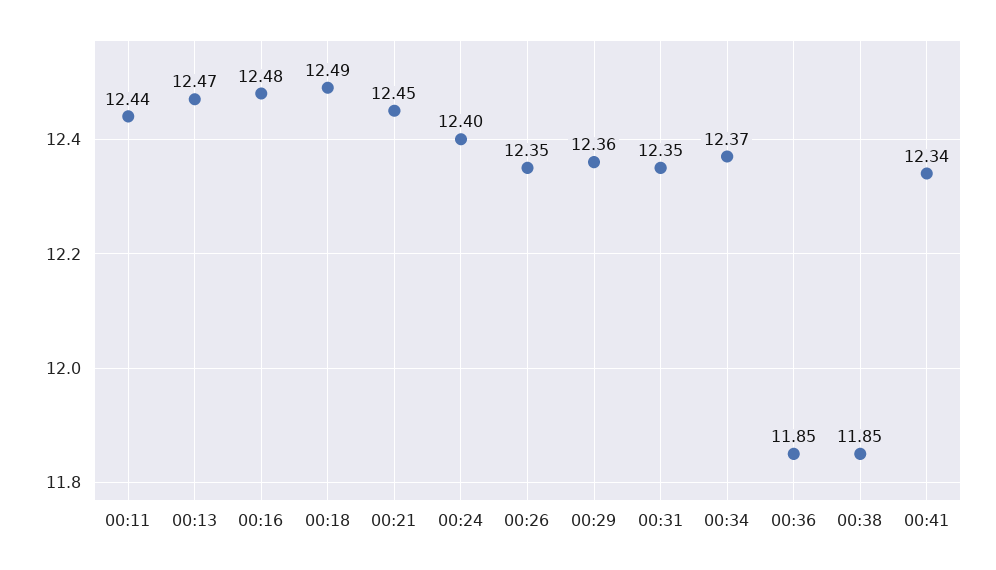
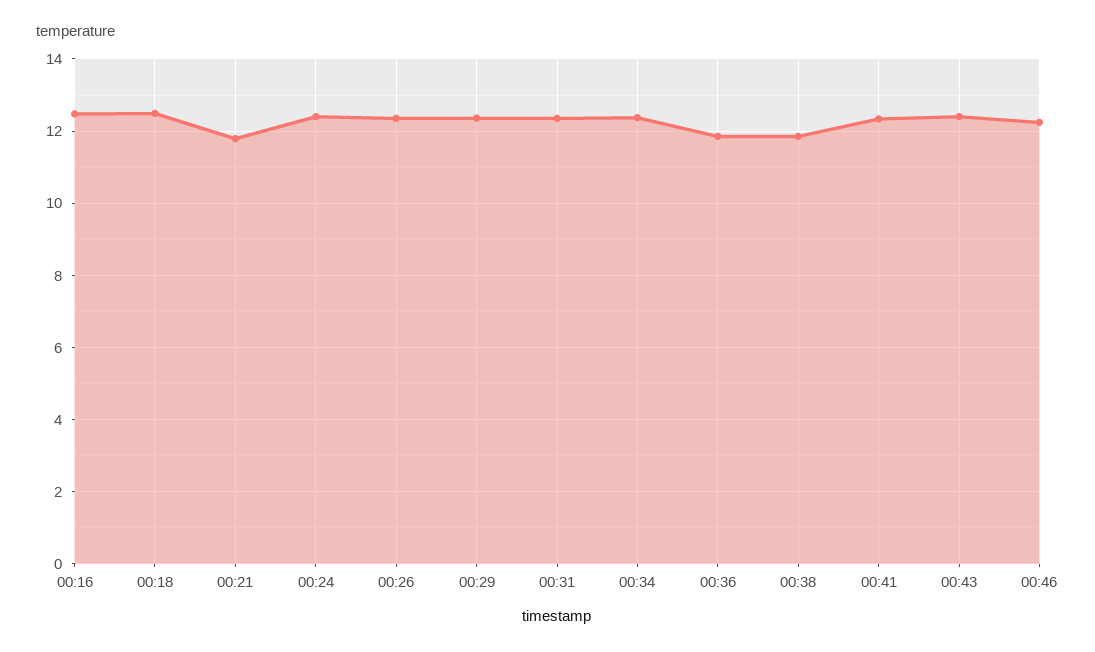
00:11: 12.44 -> none
00:13: 12.47 -> none
00:21: 12.45 -> 11.8
00:43: none -> 12.4
00:46: none -> 12.2

